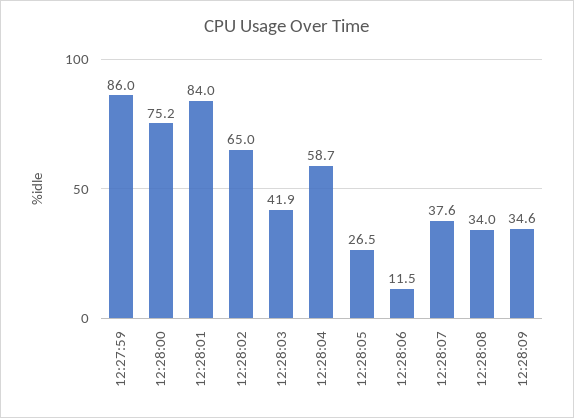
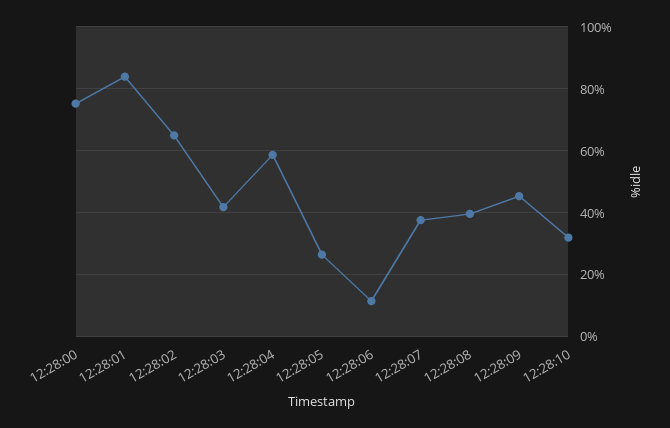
12:27:59: 86 -> none
12:28:08: 34 -> 40
12:28:09: 34.6 -> 46
12:28:10: none -> 32

